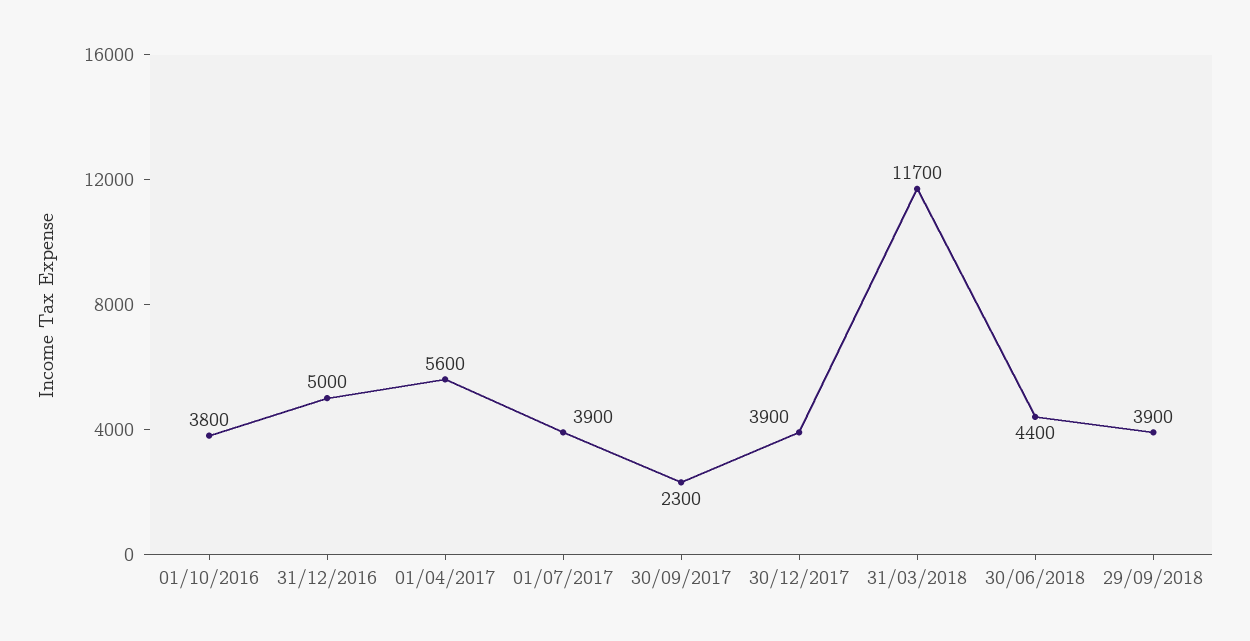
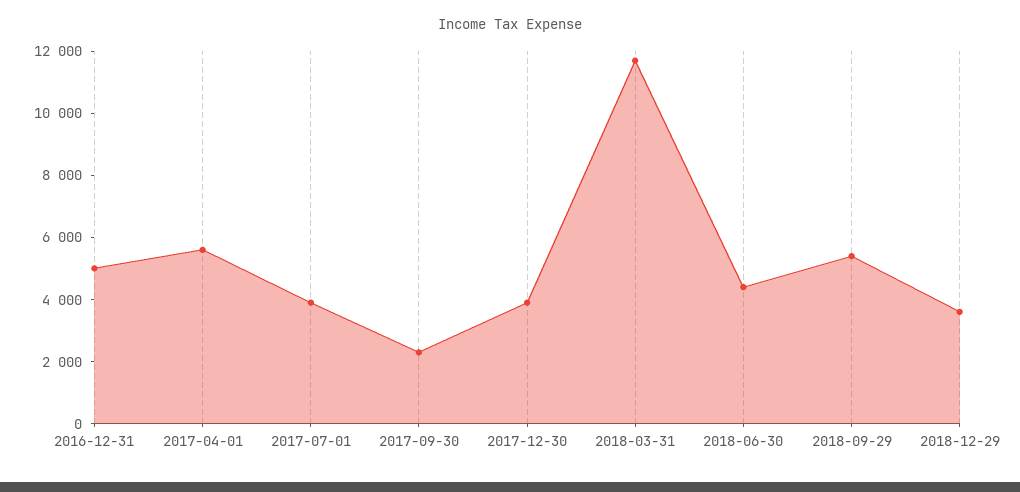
01/10/2016: 3800 -> none
29/09/2018: 3900 -> 5500
2018-12-29: none -> 3500

